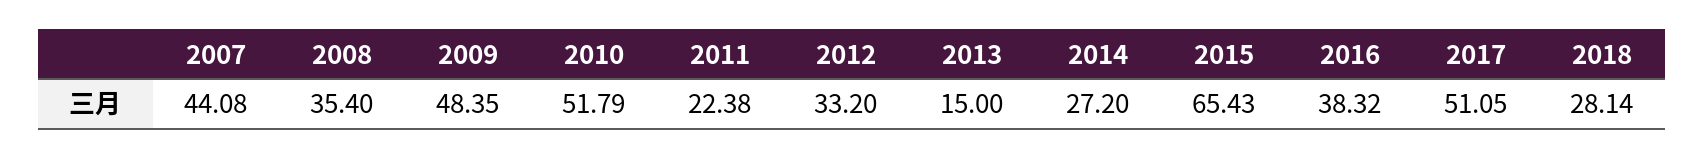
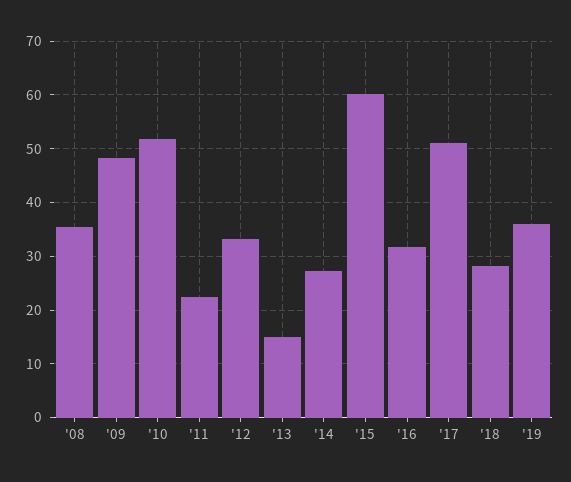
2007: 44.08 -> none
2015: 65.43 -> 60
2016: 38.32 -> 32
'19: none -> 36

